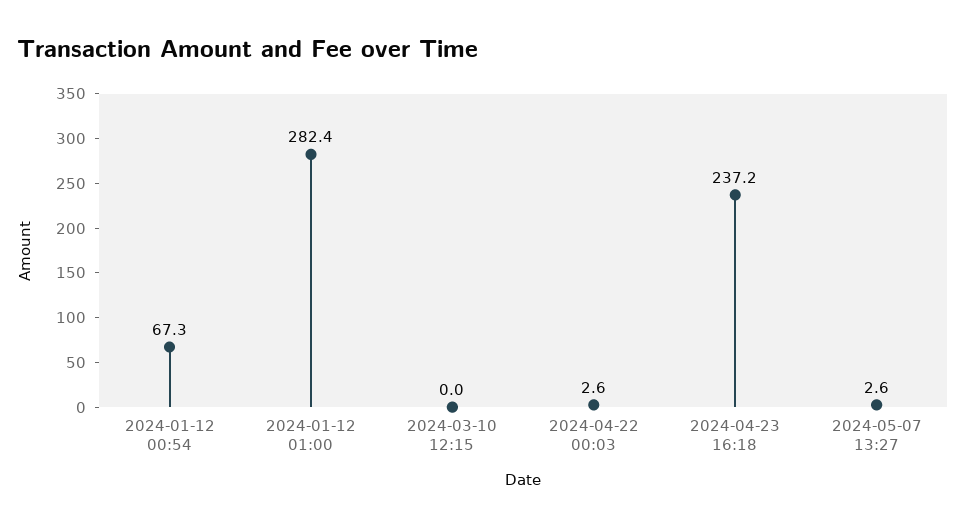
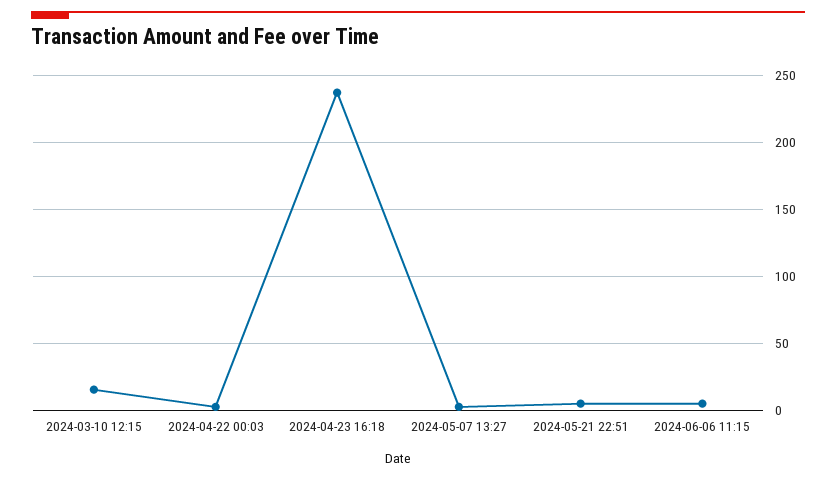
2024-01-12 00:54: 67.3 -> none
2024-01-12 01:00: 282.4 -> none
2024-03-10 12:15: 0 -> 15
2024-05-21 22:51: none -> 5
2024-06-06 11:15: none -> 5

